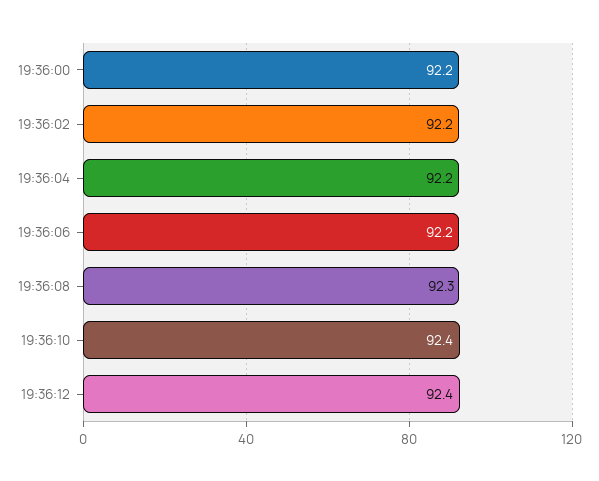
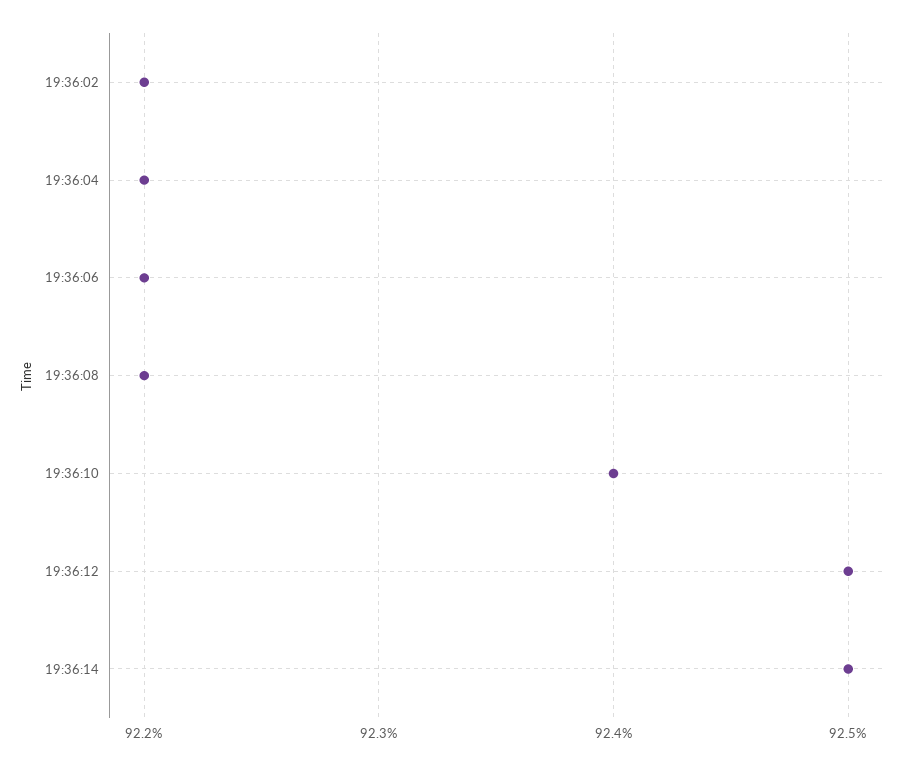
19:36:00: 92.2 -> none
19:36:08: 92.3 -> 92.2
19:36:12: 92.4 -> 92.5
19:36:14: none -> 92.5

